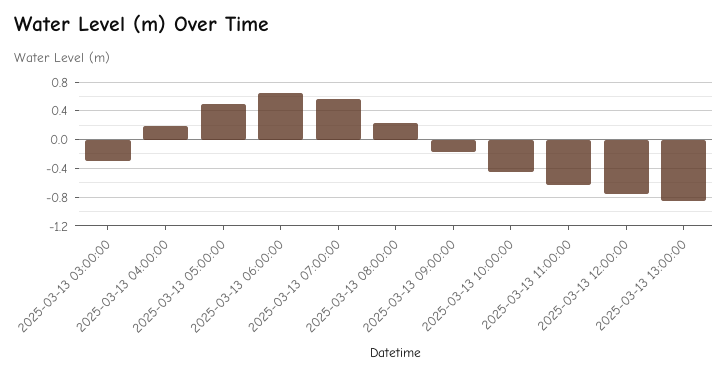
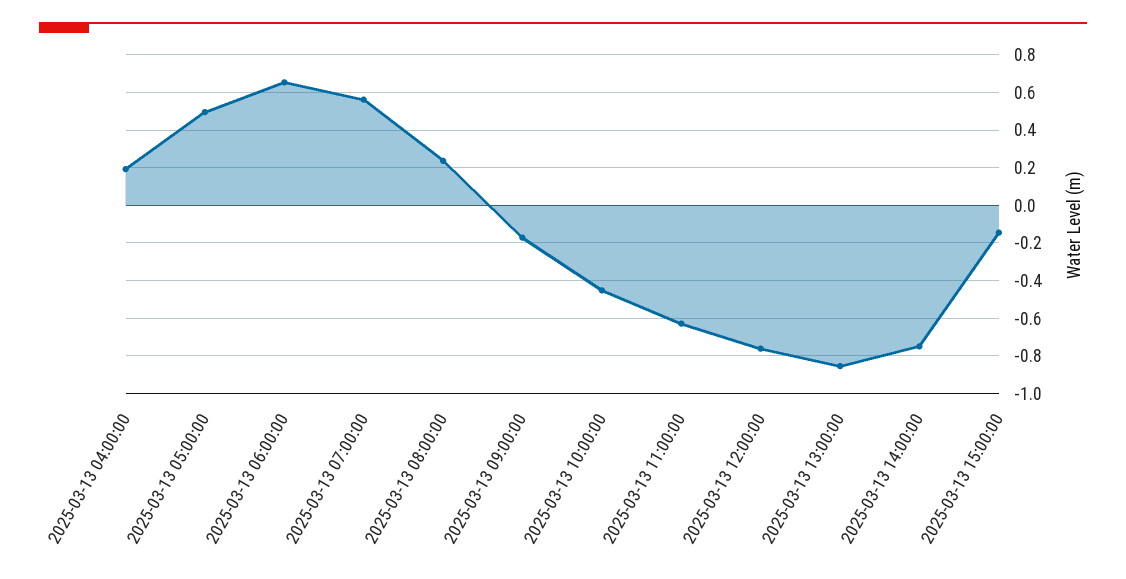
2025-03-13 03:00:00: -0.3 -> none
2025-03-13 14:00:00: none -> -0.75
2025-03-13 15:00:00: none -> -0.15

